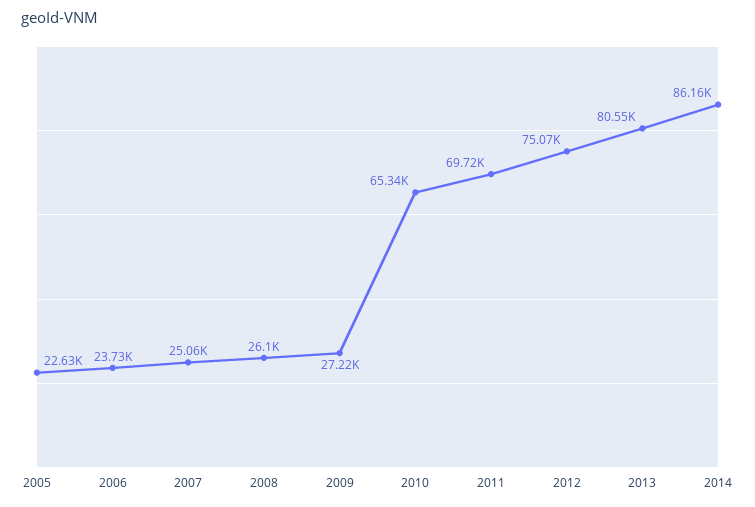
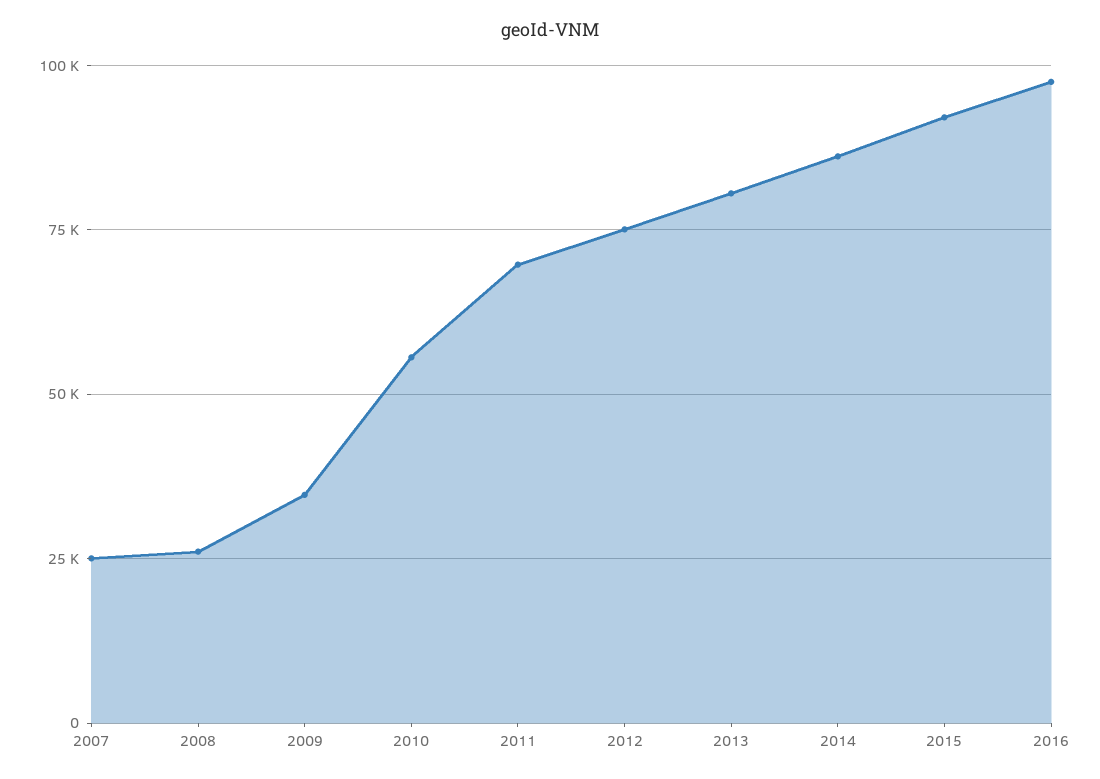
2005: 22630 -> none
2006: 23730 -> none
2009: 27220 -> 35000
2010: 65340 -> 55000
2015: none -> 92500
2016: none -> 97500

